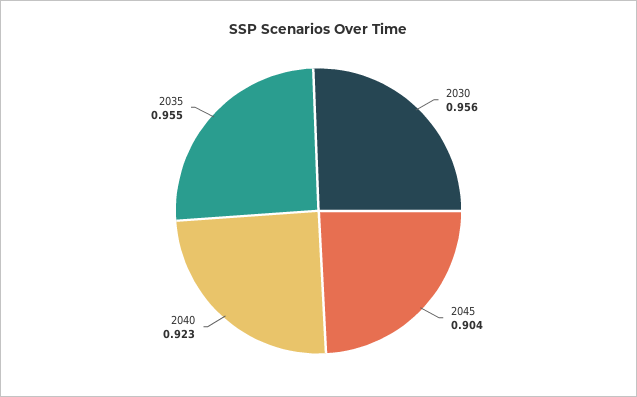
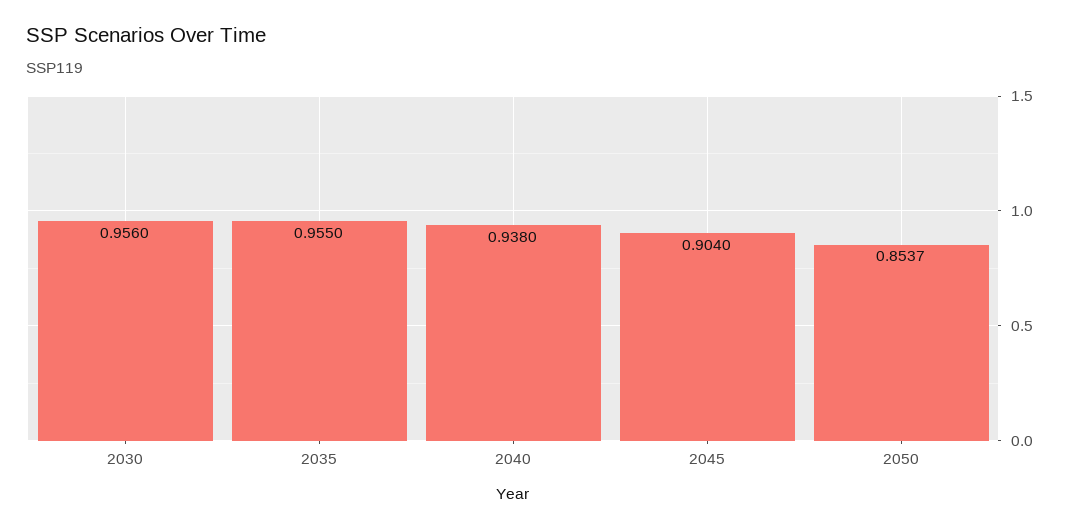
2040: 0.923 -> 0.938
2050: none -> 0.8537

